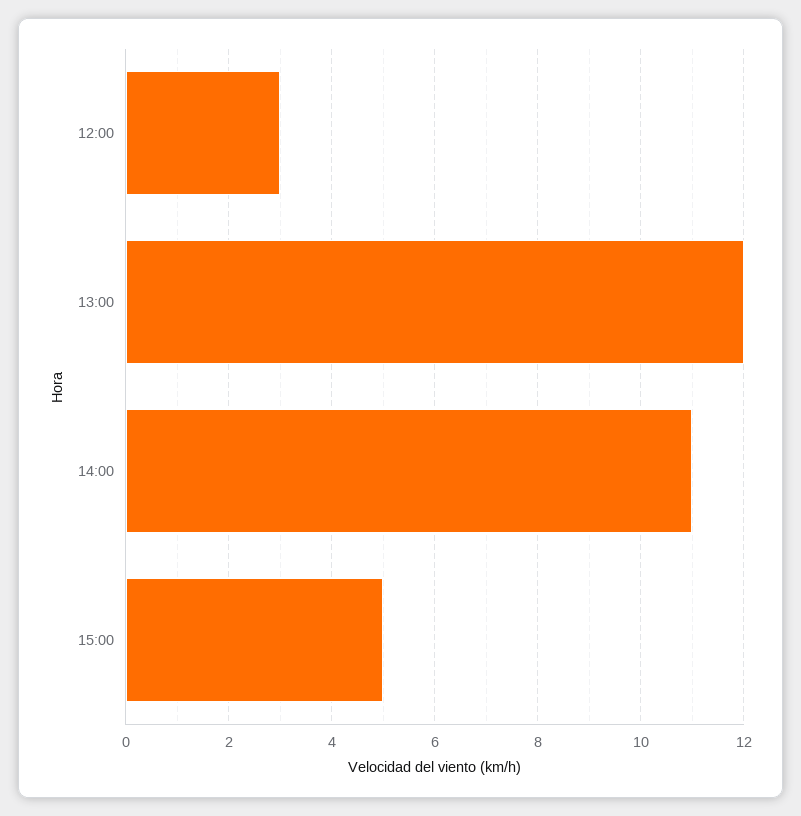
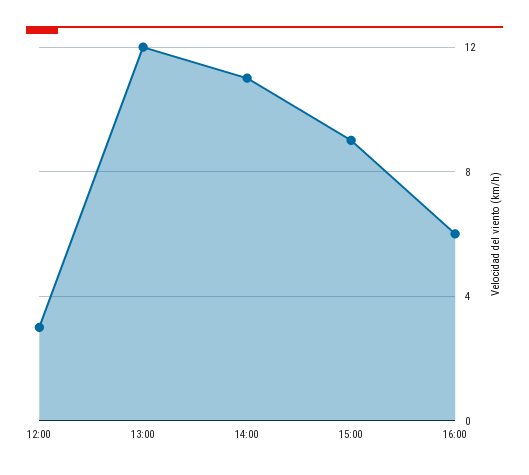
15:00: 5 -> 9
16:00: none -> 6

